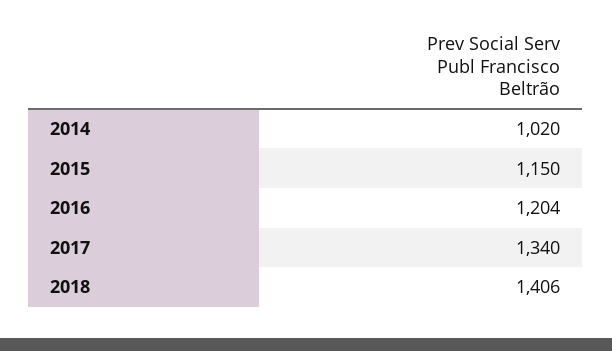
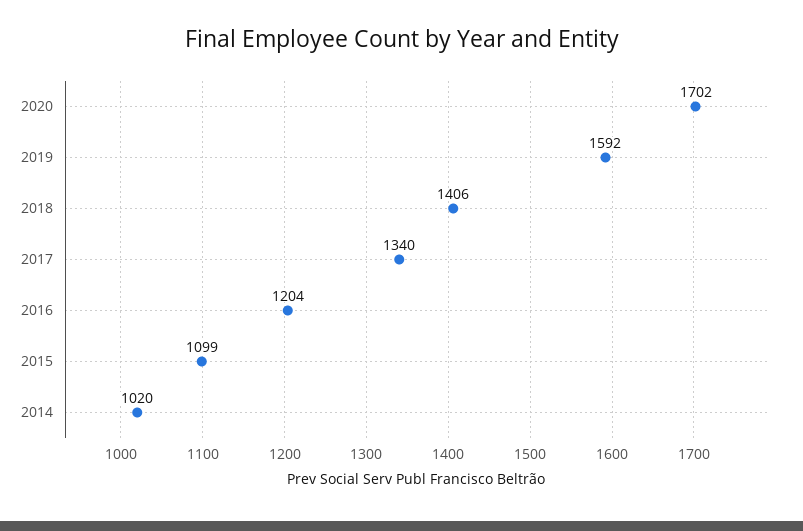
2015: 1150 -> 1099
2020: none -> 1702
2019: none -> 1592

